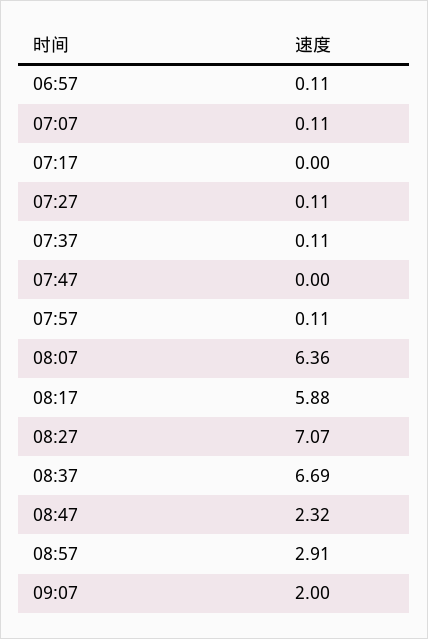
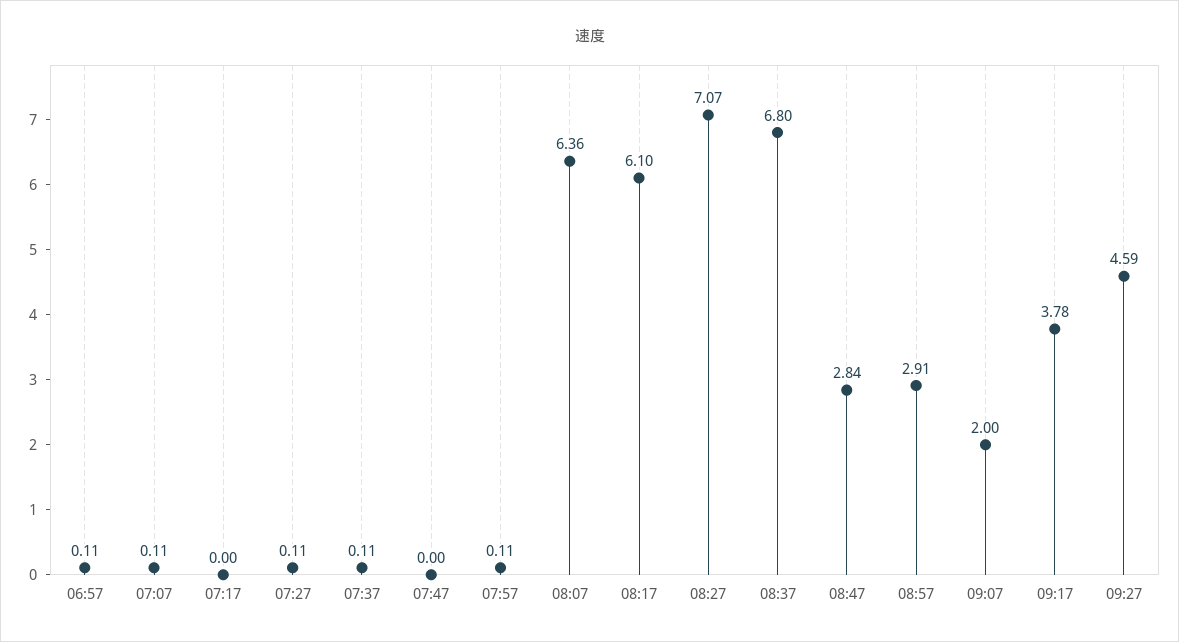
08:17: 5.88 -> 6.1
08:37: 6.69 -> 6.8
08:47: 2.32 -> 2.84
09:17: none -> 3.78
09:27: none -> 4.59

